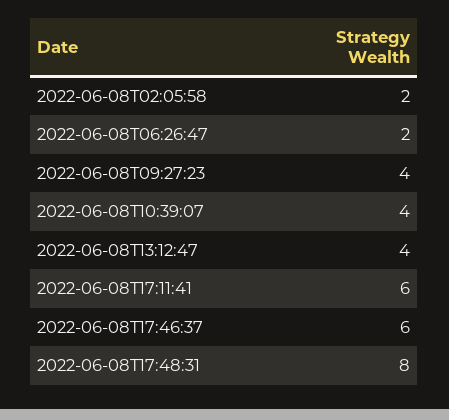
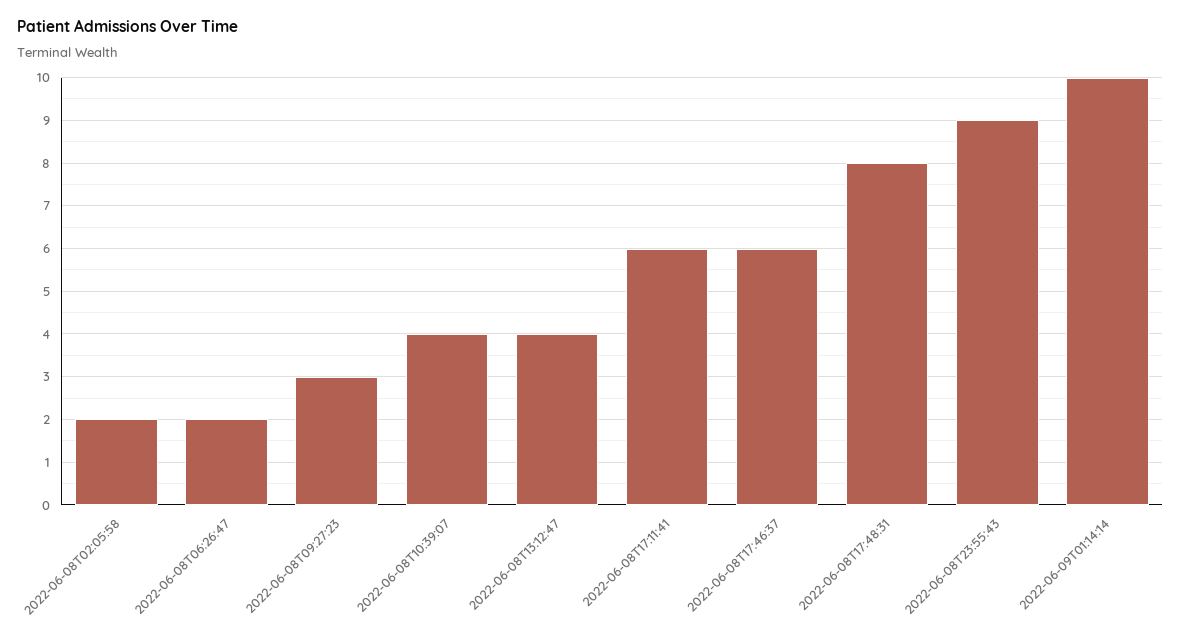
2022-06-08T09:27:23: 4 -> 3
2022-06-08T23:55:43: none -> 9
2022-06-09T01:14:14: none -> 10

